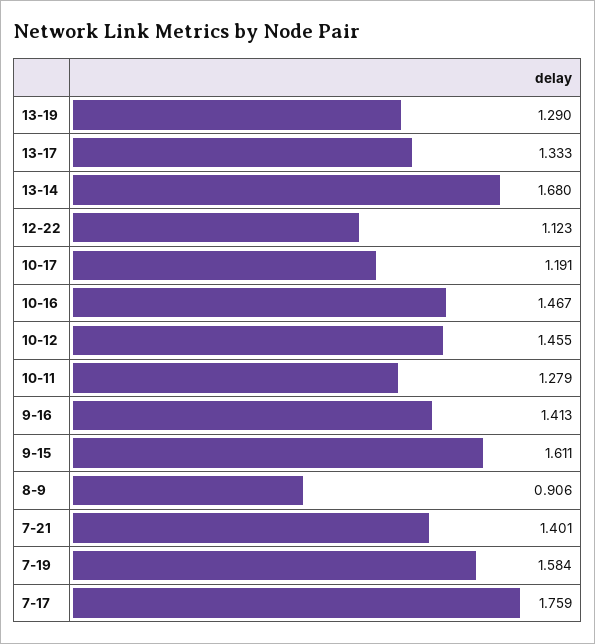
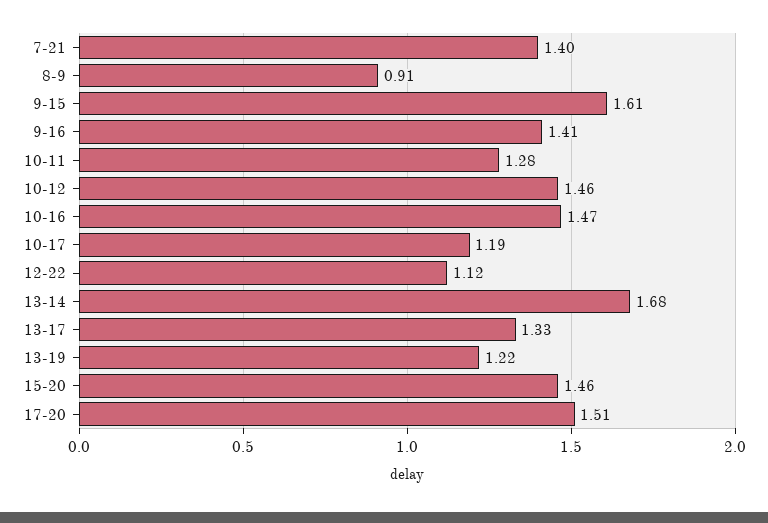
13-19: 1.29 -> 1.22
7-19: 1.584 -> none
7-17: 1.759 -> none
15-20: none -> 1.46
17-20: none -> 1.51

